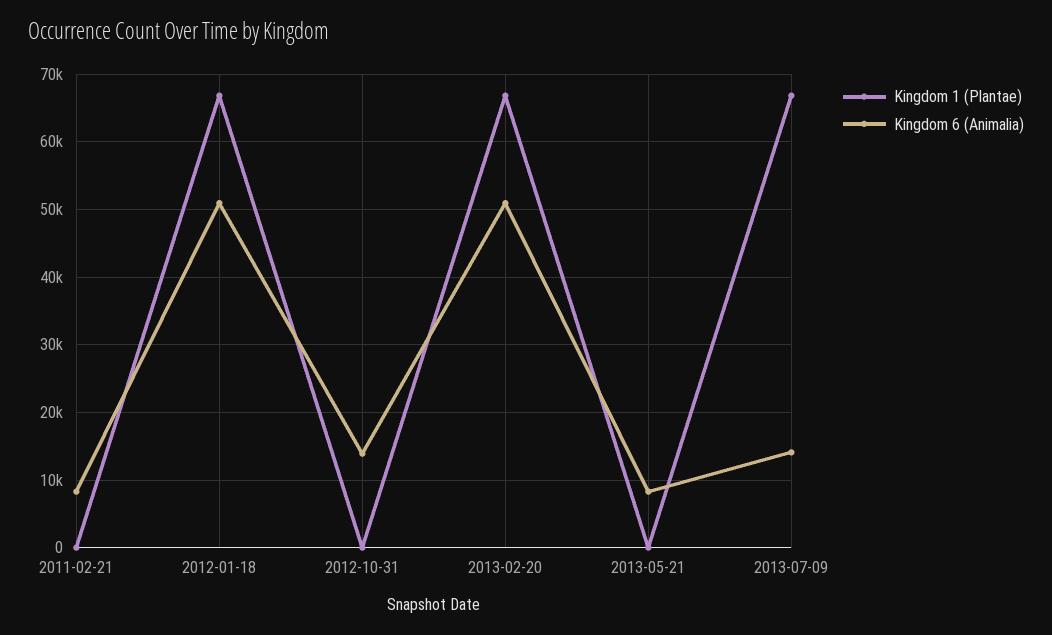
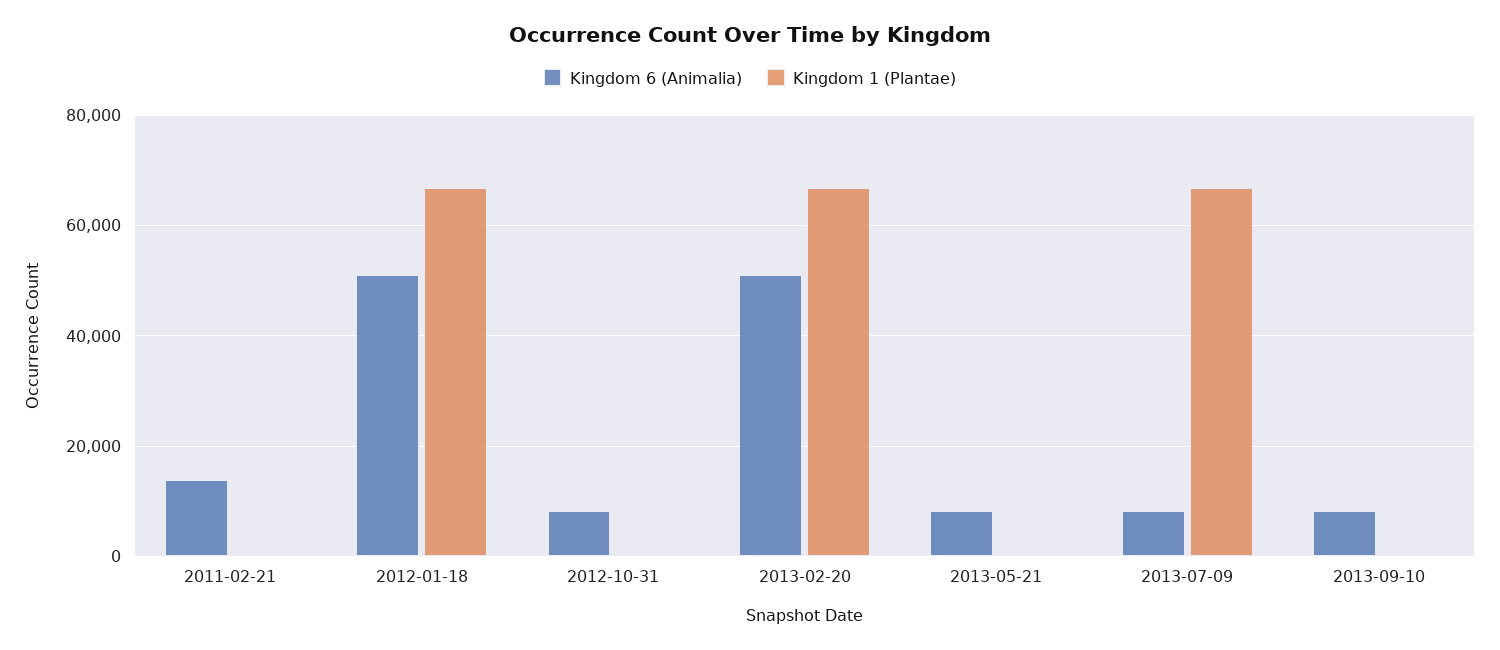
Kingdom 6 (Animalia), 2011-02-21: 8000 -> 14000
Kingdom 6 (Animalia), 2012-10-31: 14000 -> 8000
Kingdom 6 (Animalia), 2013-07-09: 14000 -> 8000
Kingdom 6 (Animalia), 2013-09-10: none -> 8000
Kingdom 1 (Plantae), 2013-09-10: none -> 0

